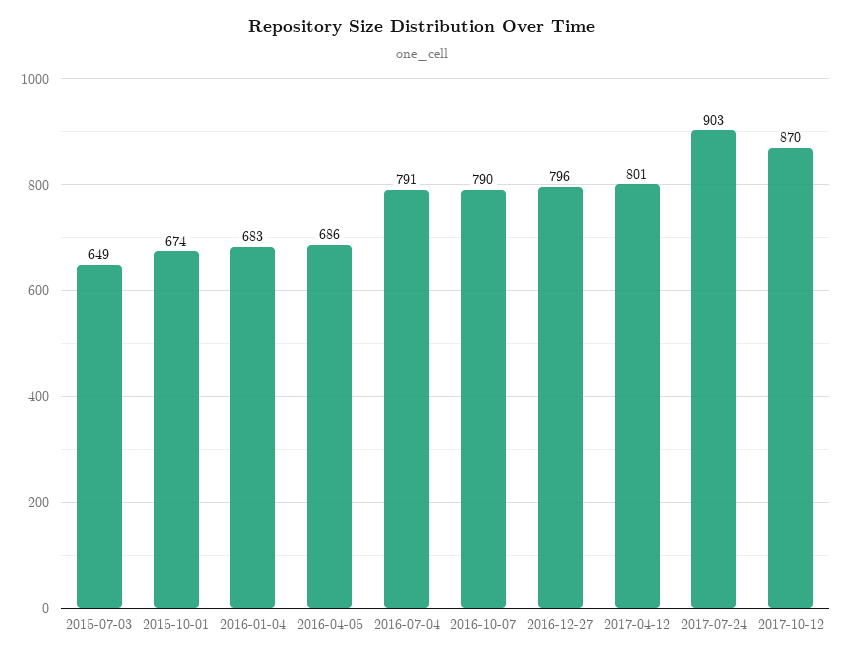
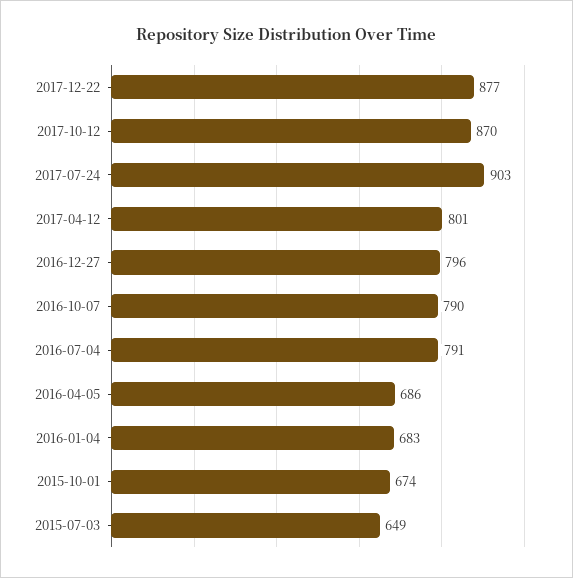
2017-12-22: none -> 877

